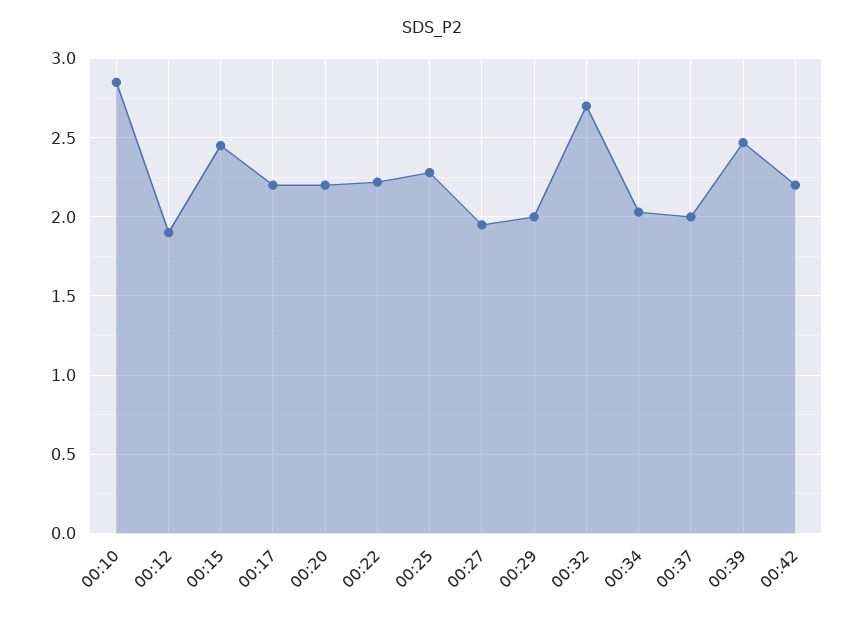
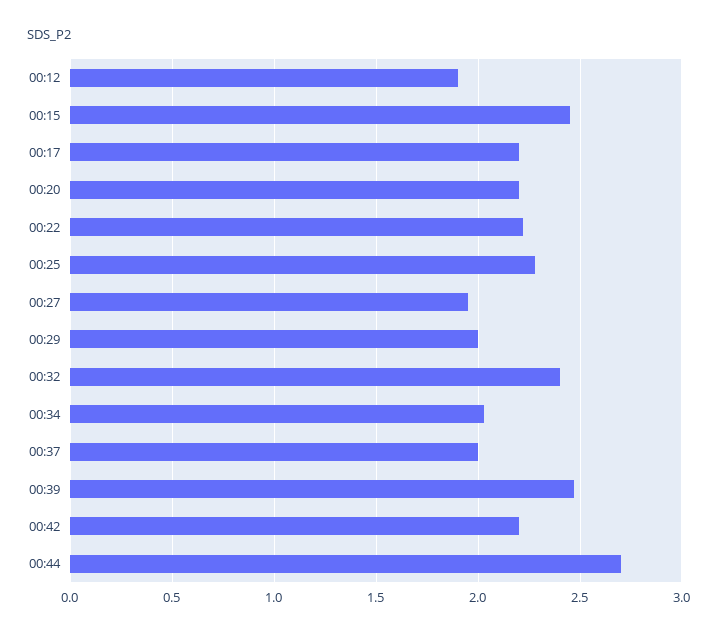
00:10: 2.85 -> none
00:32: 2.7 -> 2.4
00:44: none -> 2.7

